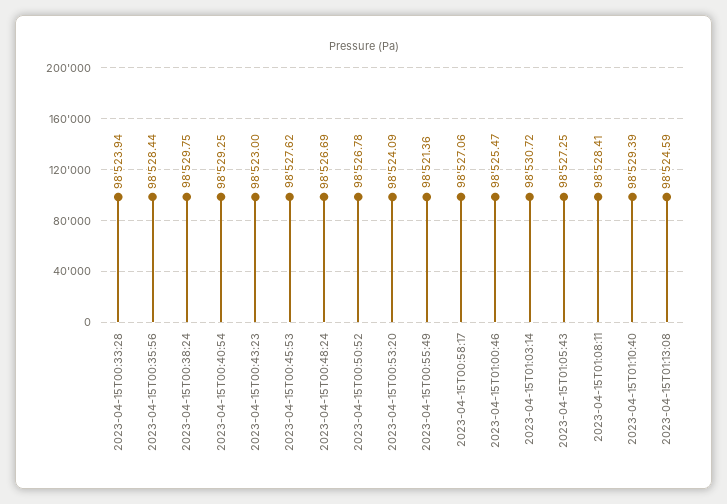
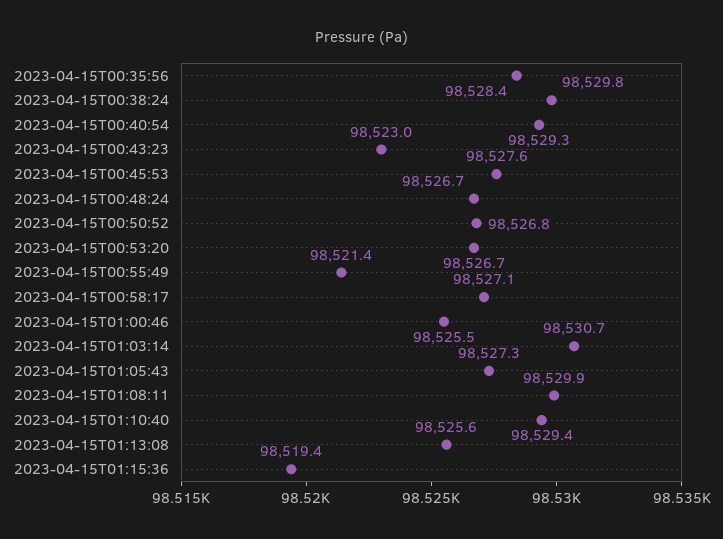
2023-04-15T00:33:28: 98523.94 -> none
2023-04-15T00:53:20: 98524.09 -> 98526.7
2023-04-15T01:08:11: 98528.41 -> 98529.9
2023-04-15T01:13:08: 98524.59 -> 98525.6
2023-04-15T01:15:36: none -> 98519.4

